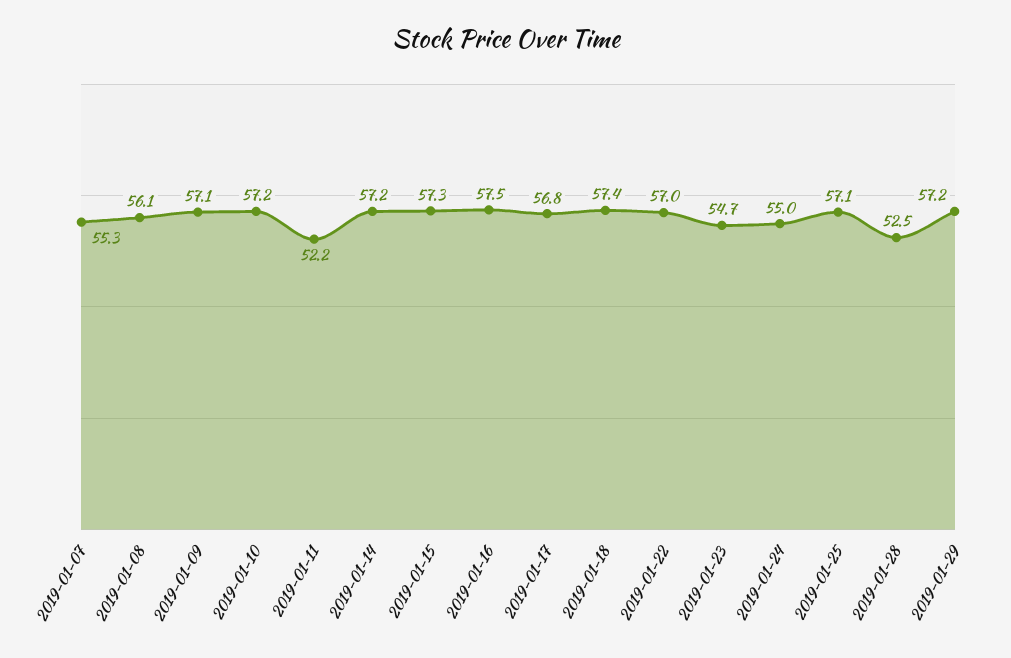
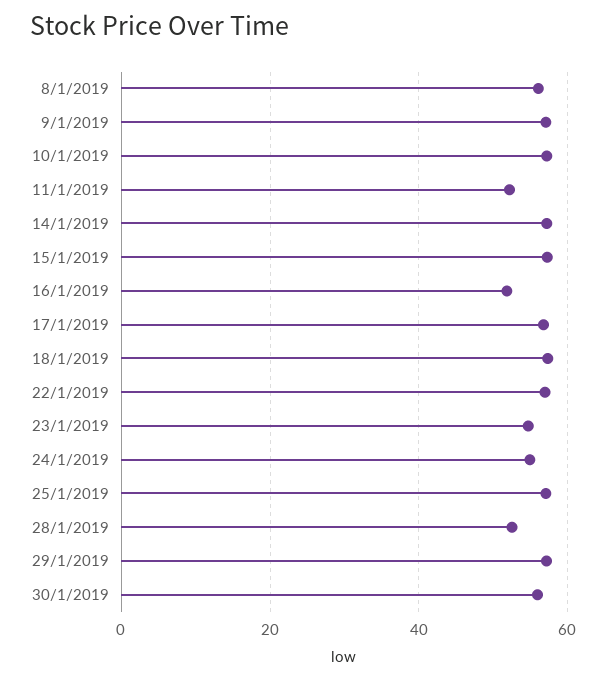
2019-01-07: 55.3 -> none
2019-01-16: 57.5 -> 52
30/1/2019: none -> 56

